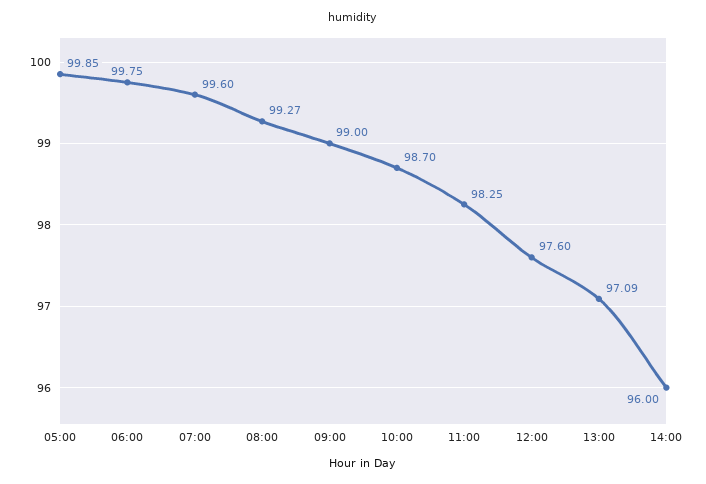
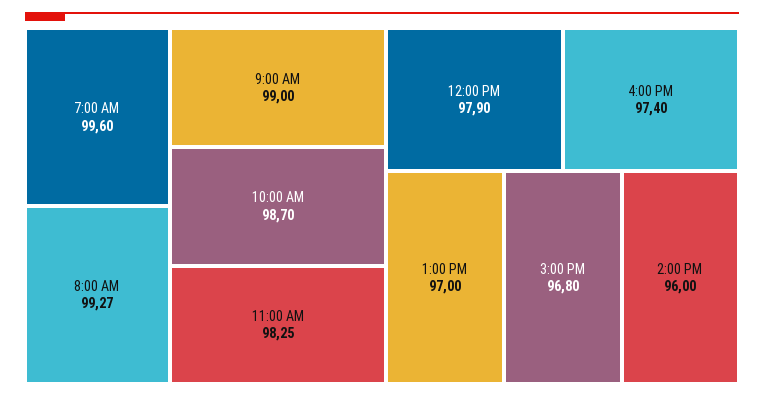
05:00: 99.85 -> none
06:00: 99.75 -> none
12:00: 97.6 -> 97.9
13:00: 97.09 -> 97
4:00 PM: none -> 97.4
3:00 PM: none -> 96.8

